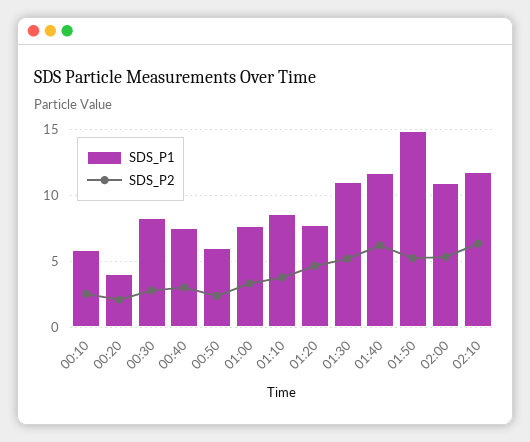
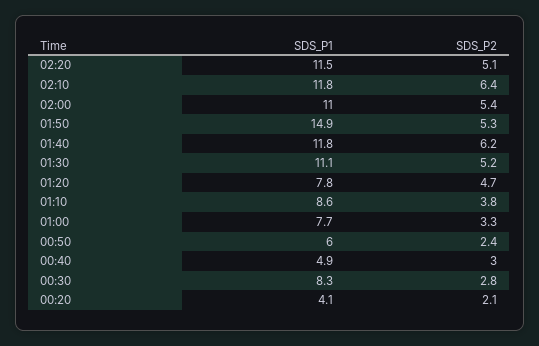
SDS_P1, 00:10: 6 -> none
SDS_P2, 00:10: 2.5 -> none
SDS_P1, 00:40: 7.5 -> 4.9
SDS_P1, 02:20: none -> 11.5
SDS_P2, 02:20: none -> 5.1

